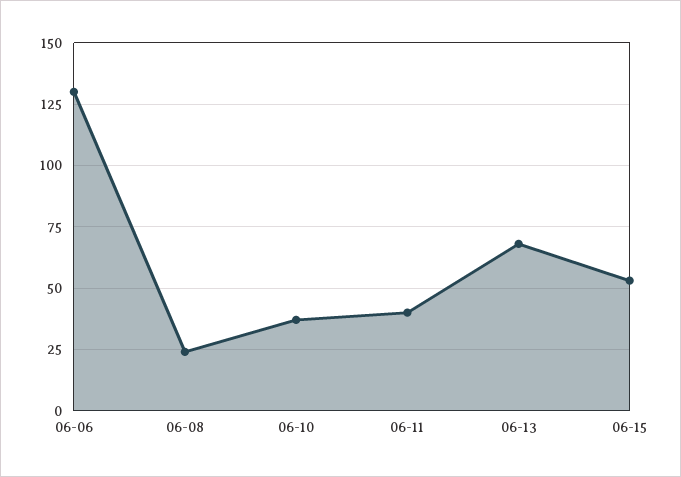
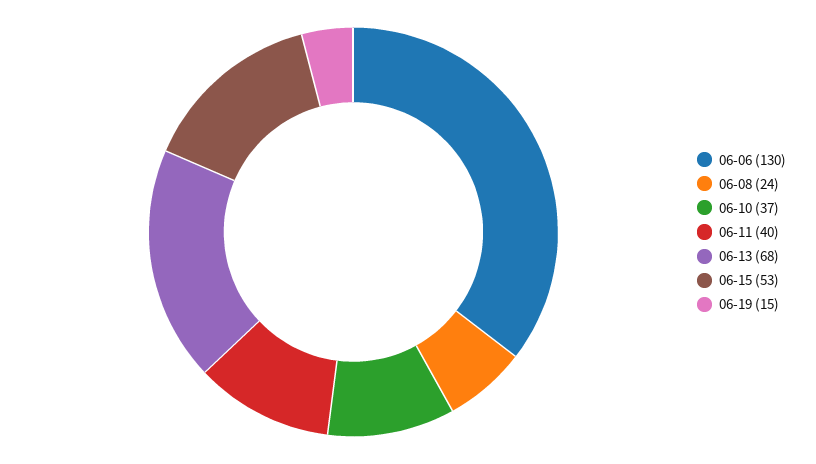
06-19: none -> 15

